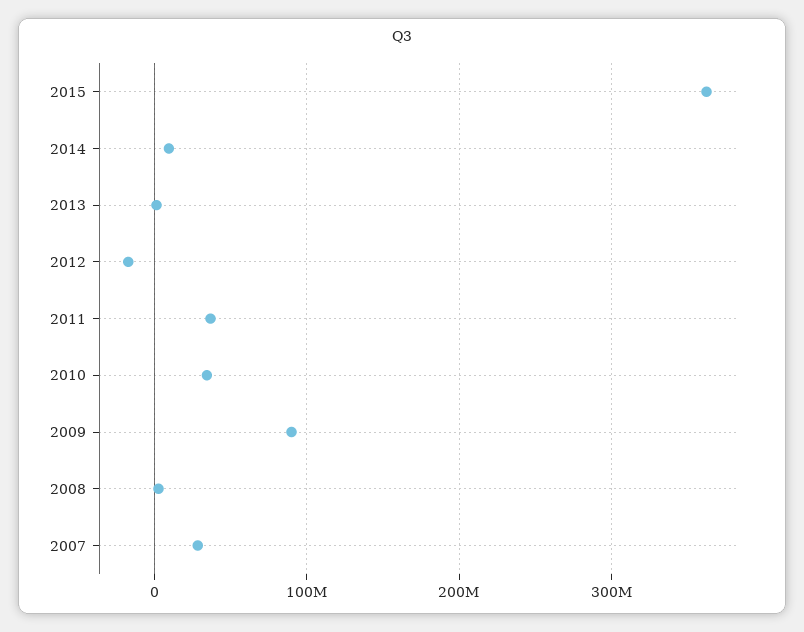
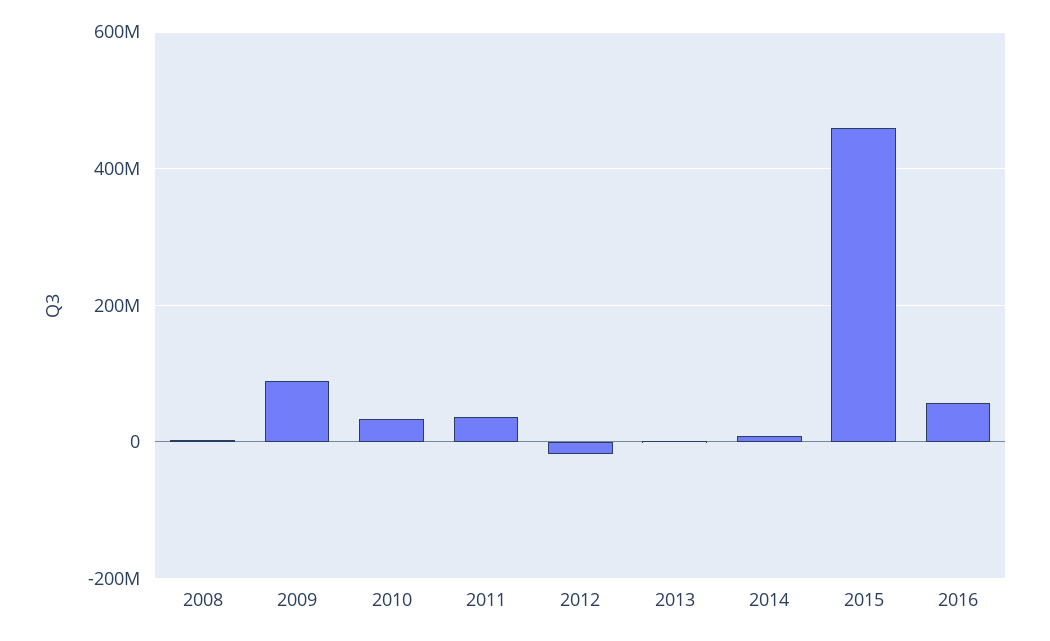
2015: 360000000 -> 460000000
2007: 30000000 -> none
2016: none -> 60000000

